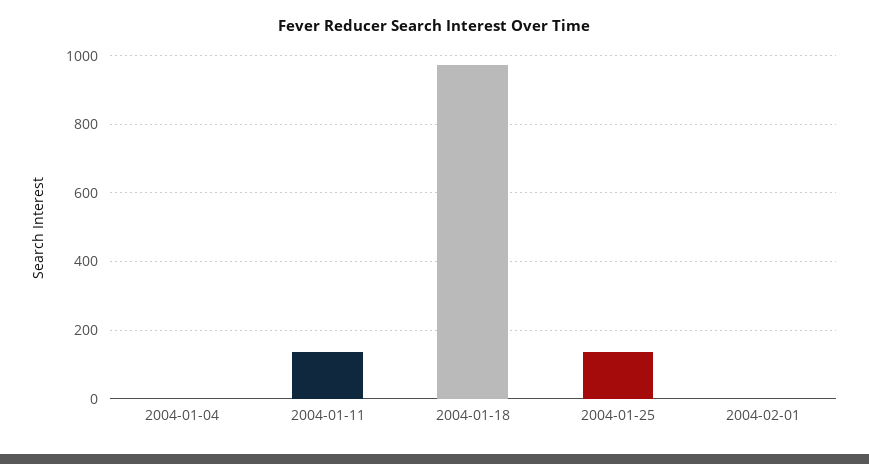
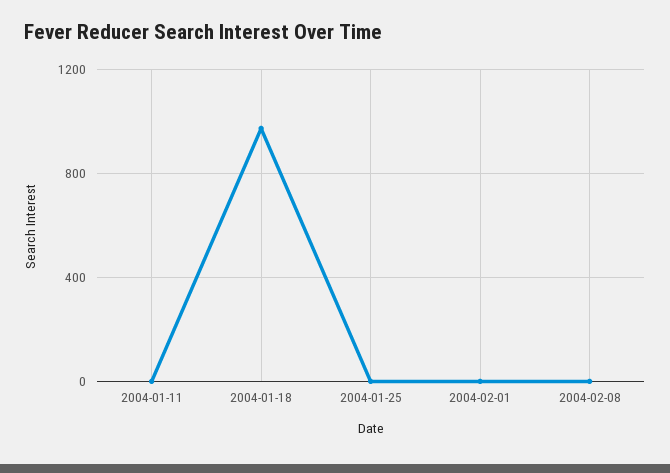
2004-01-04: 0 -> none
2004-01-11: 140 -> 0
2004-01-25: 140 -> 0
2004-02-08: none -> 0

